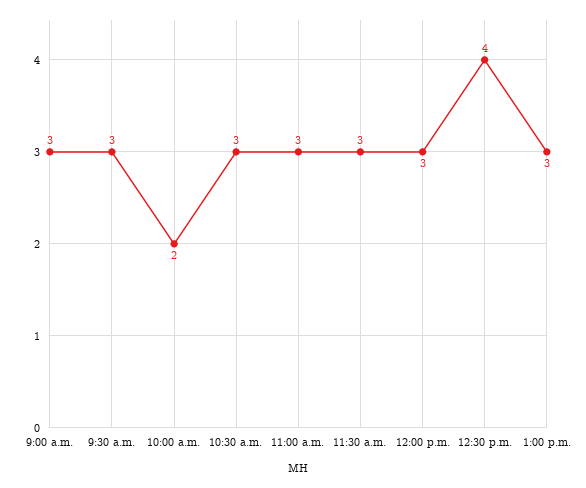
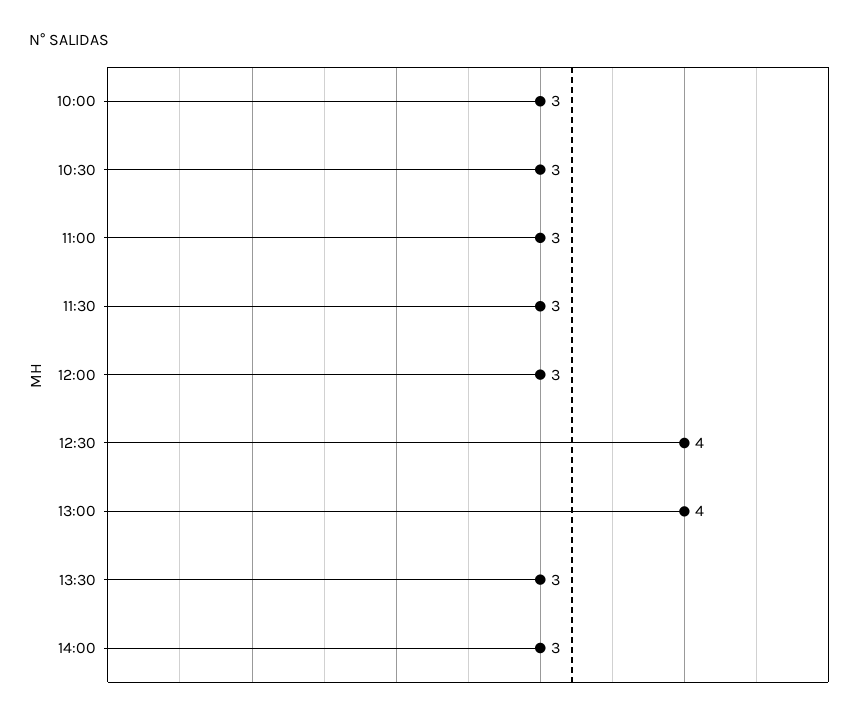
9:00 a.m.: 3 -> none
9:30 a.m.: 3 -> none
10:00 a.m.: 2 -> 3
1:00 p.m.: 3 -> 4
13:30: none -> 3
14:00: none -> 3

